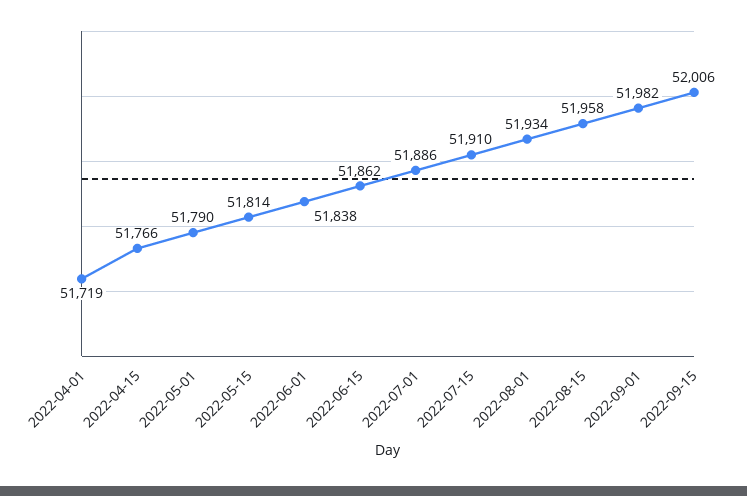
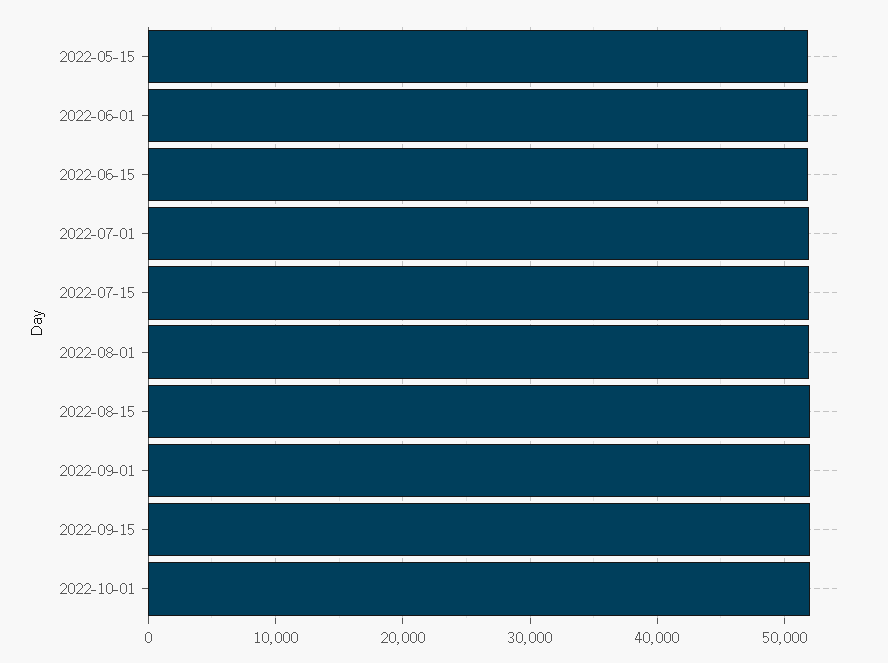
2022-04-01: 51719 -> none
2022-04-15: 51766 -> none
2022-05-01: 51790 -> none
2022-10-01: none -> 52000

